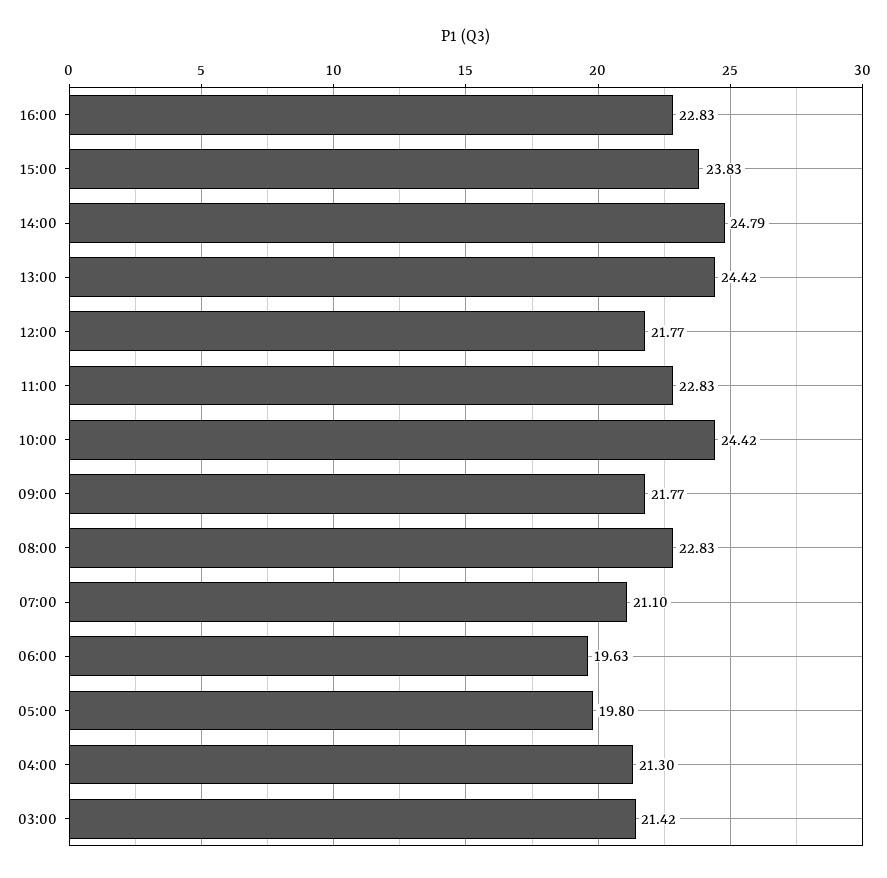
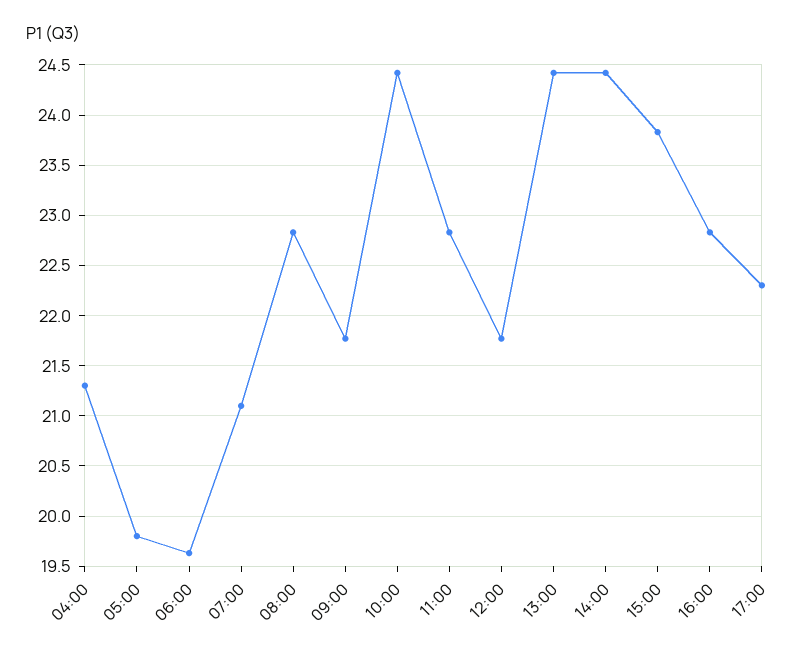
14:00: 24.79 -> 24.4
03:00: 21.42 -> none
17:00: none -> 22.3

